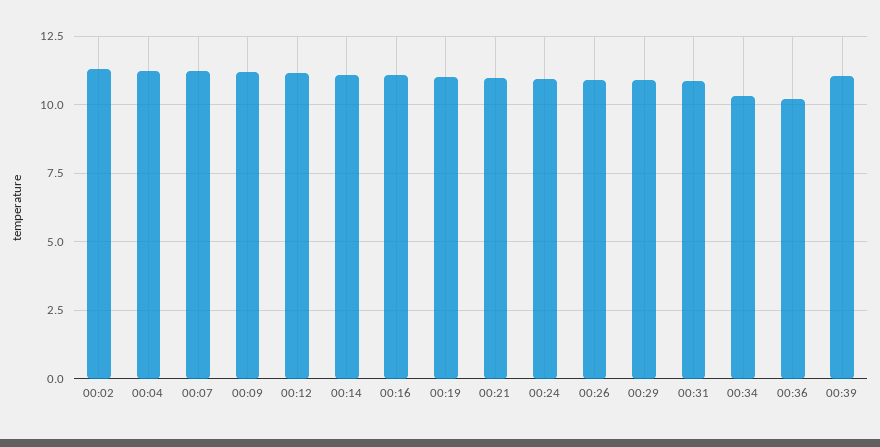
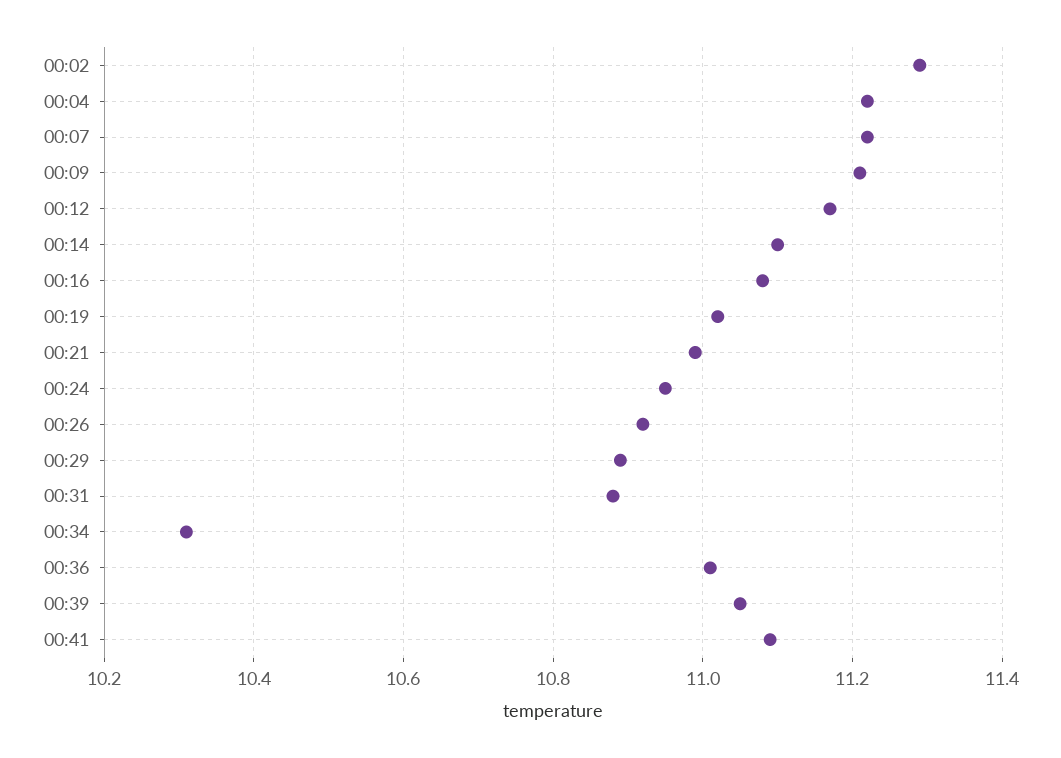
00:36: 10.25 -> 11
00:41: none -> 11.1

